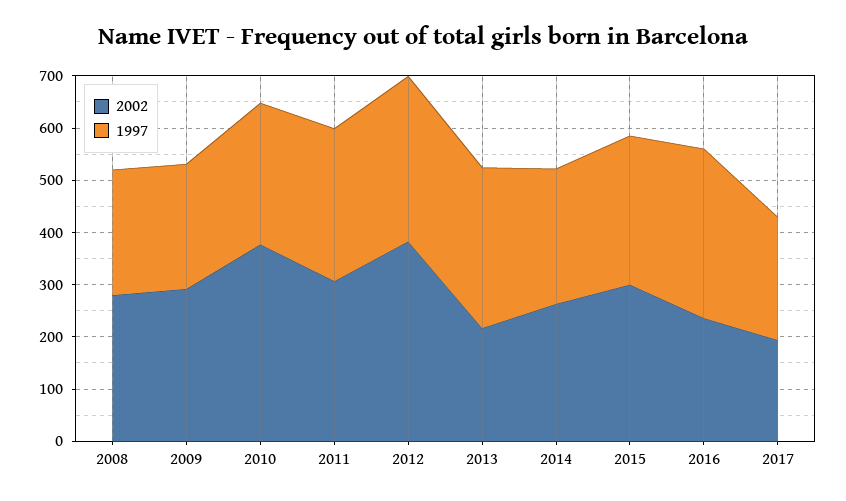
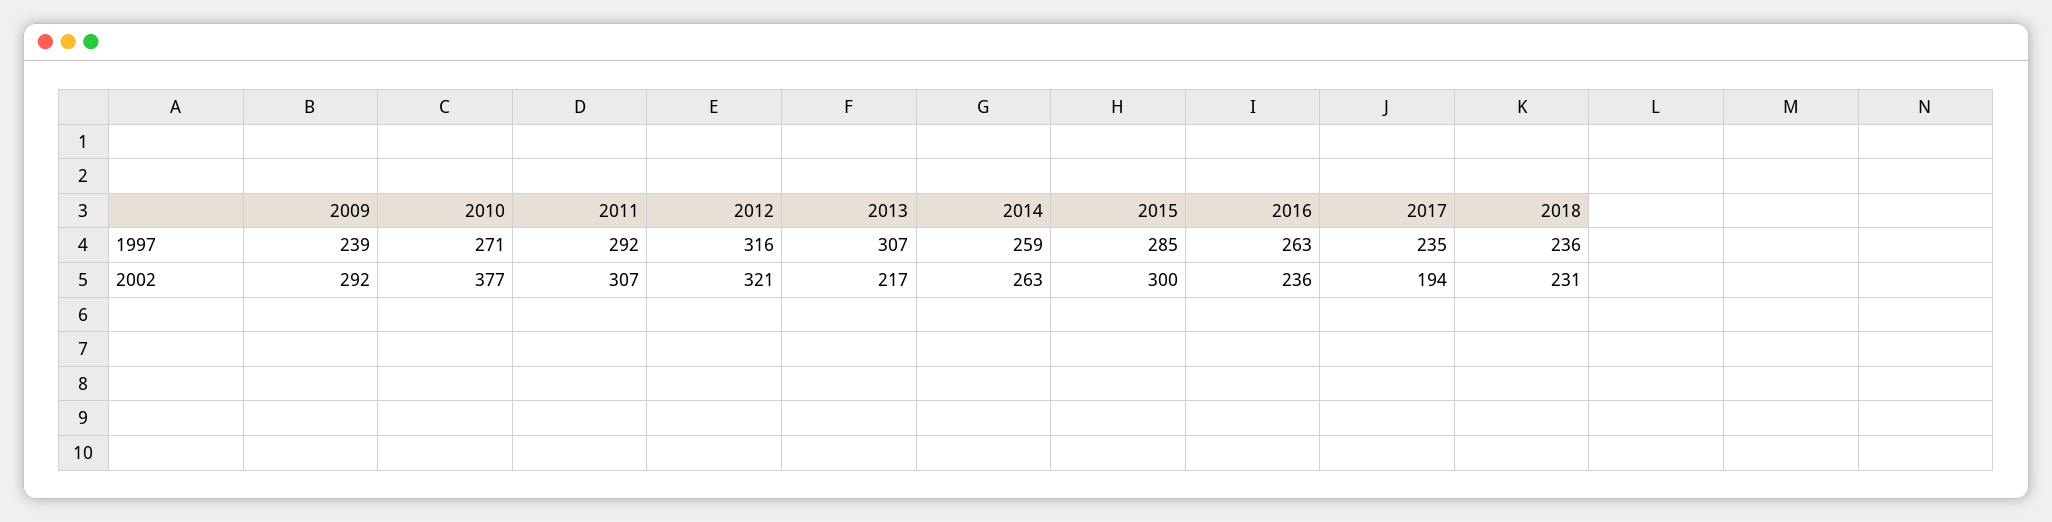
2002, 2008: 280 -> none
1997, 2008: 240 -> none
2002, 2012: 380 -> 321
1997, 2016: 320 -> 263
1997, 2018: none -> 236
2002, 2018: none -> 231

